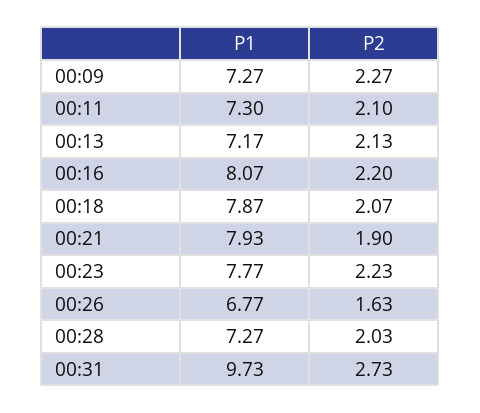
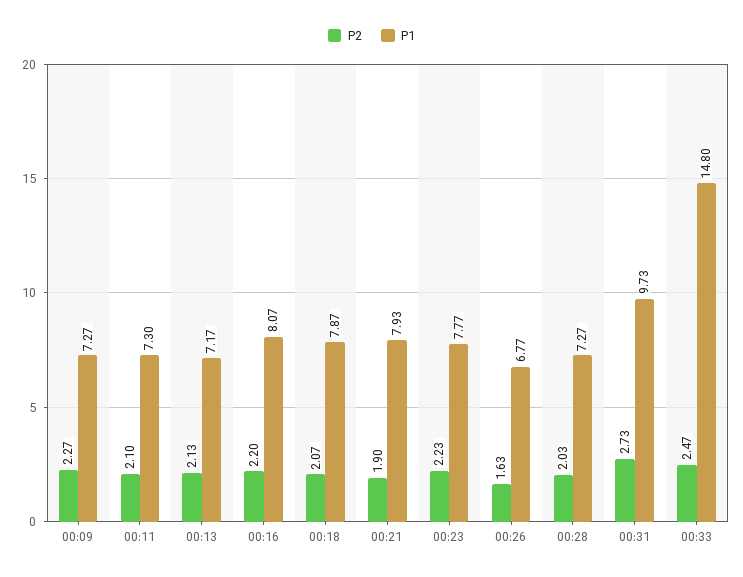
P2, 00:33: none -> 2.47
P1, 00:33: none -> 14.8

